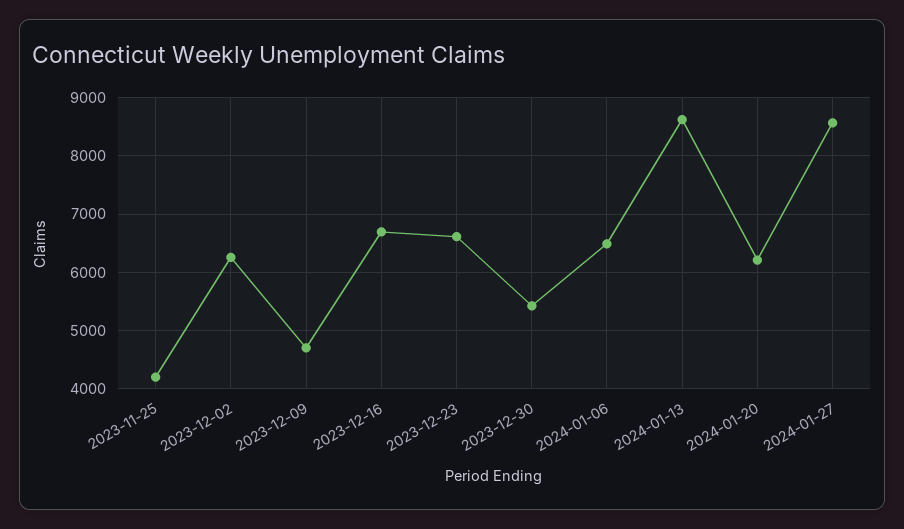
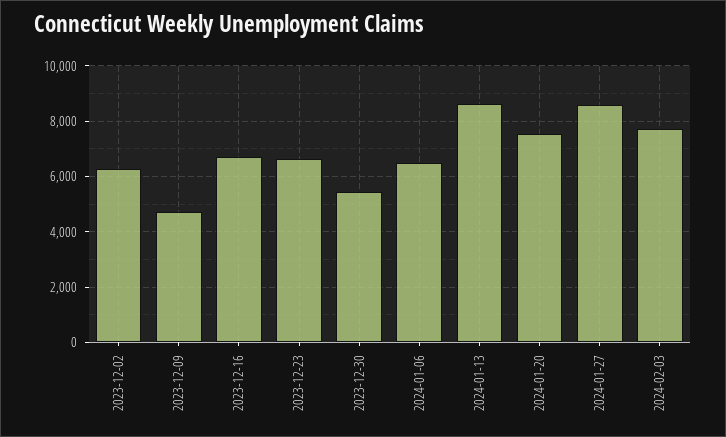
2023-11-25: 4200 -> none
2024-01-20: 6200 -> 7500
2024-02-03: none -> 7750

